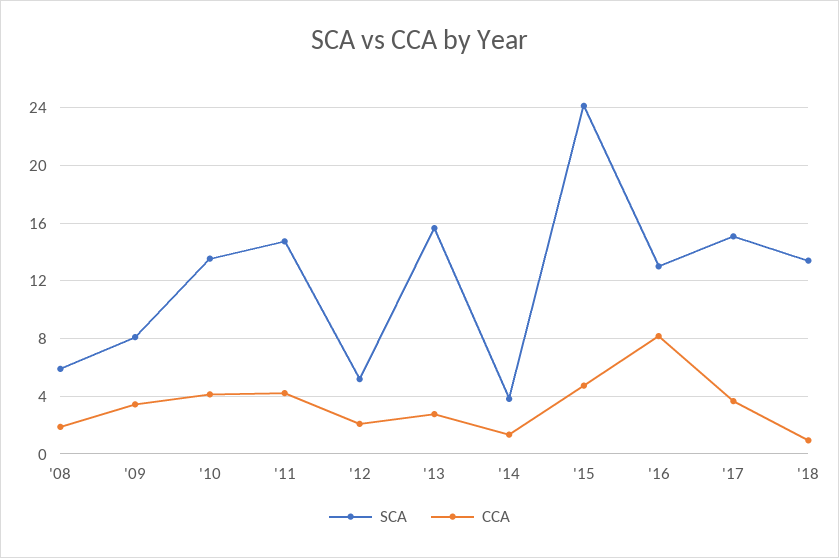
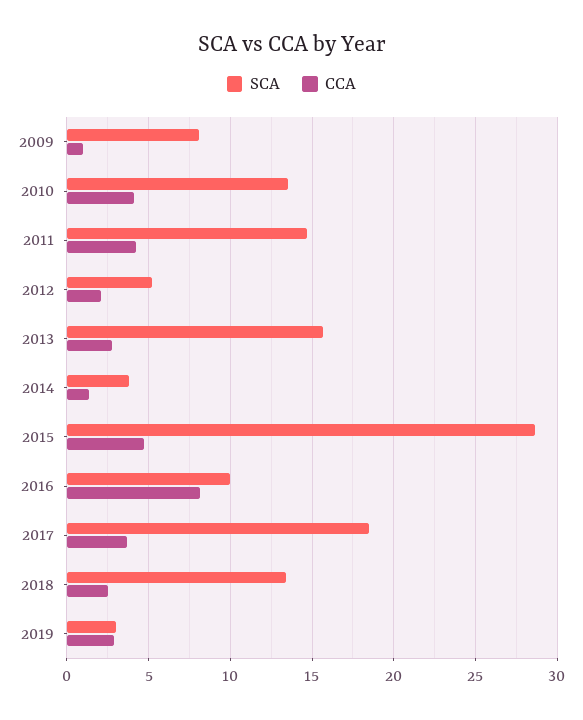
SCA, '08: 6 -> none
CCA, '08: 2 -> none
CCA, '09: 3.5 -> 1
SCA, '15: 24 -> 28.5
SCA, '16: 13 -> 10
SCA, '17: 15 -> 18.5
CCA, '18: 1 -> 2.5
SCA, 2019: none -> 3
CCA, 2019: none -> 3

